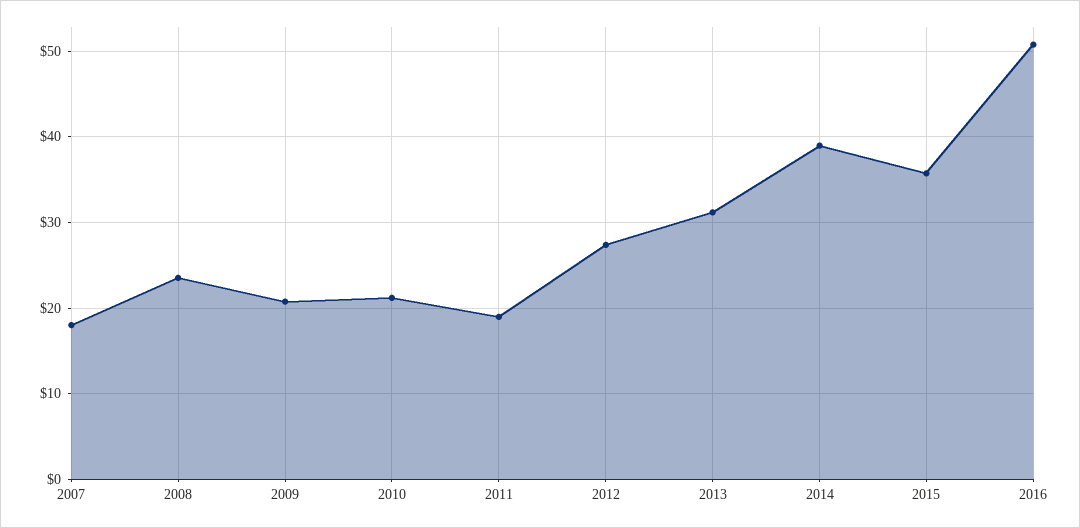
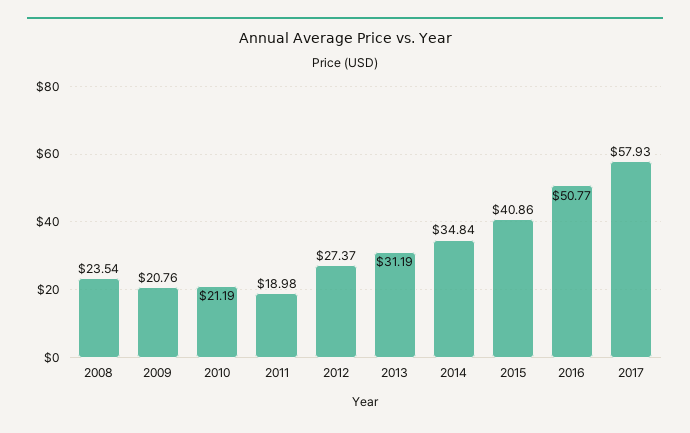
2007: 18 -> none
2014: 39 -> 34.84
2015: 36 -> 40.86
2017: none -> 57.93

